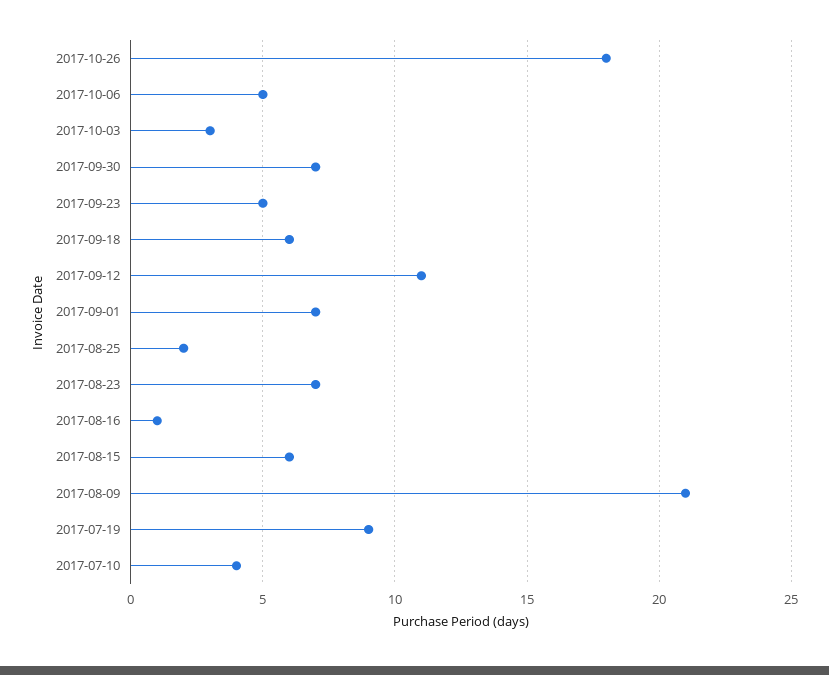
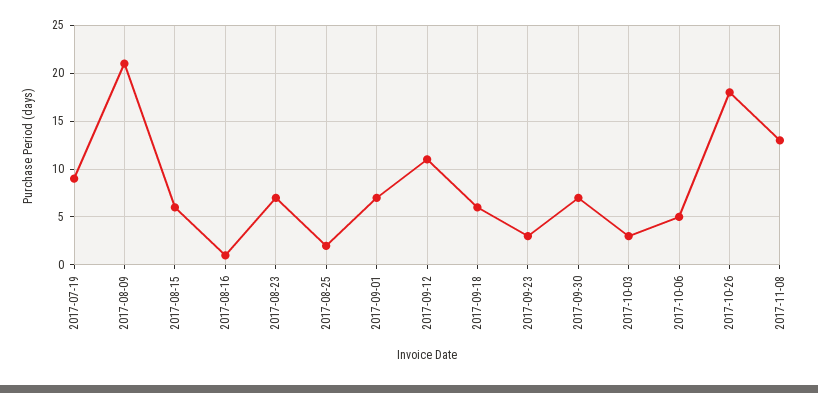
2017-09-23: 5 -> 3
2017-07-10: 4 -> none
2017-11-08: none -> 13

